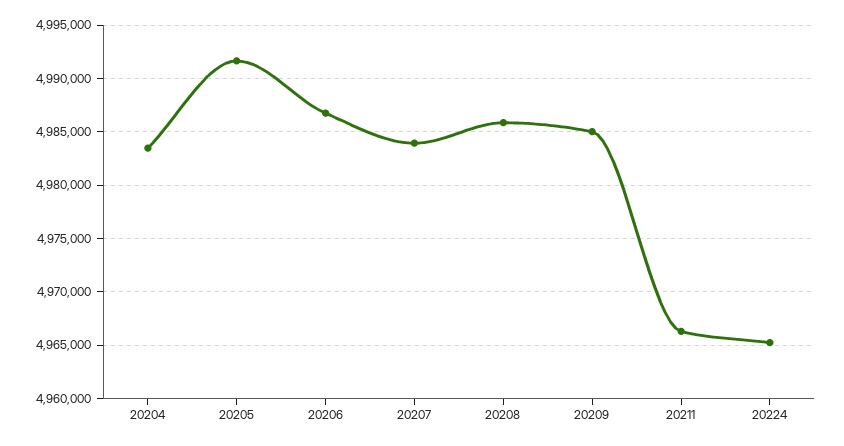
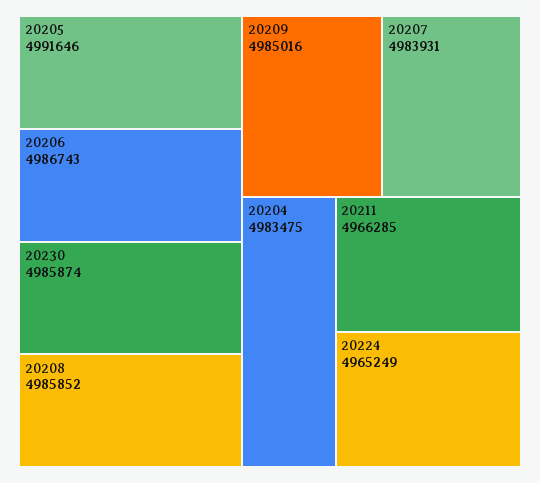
20230: none -> 4985874

